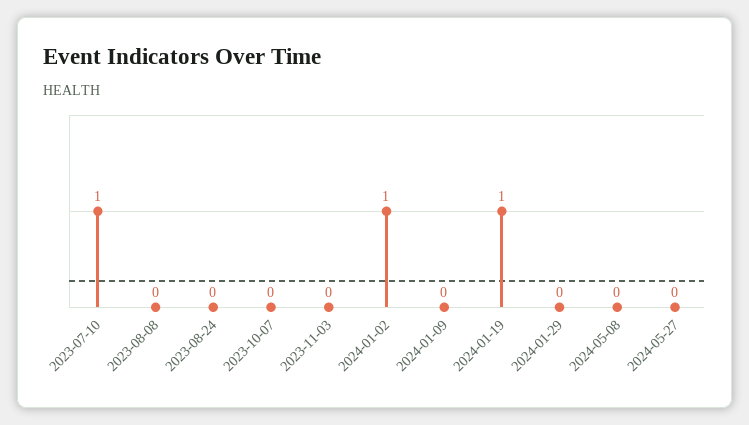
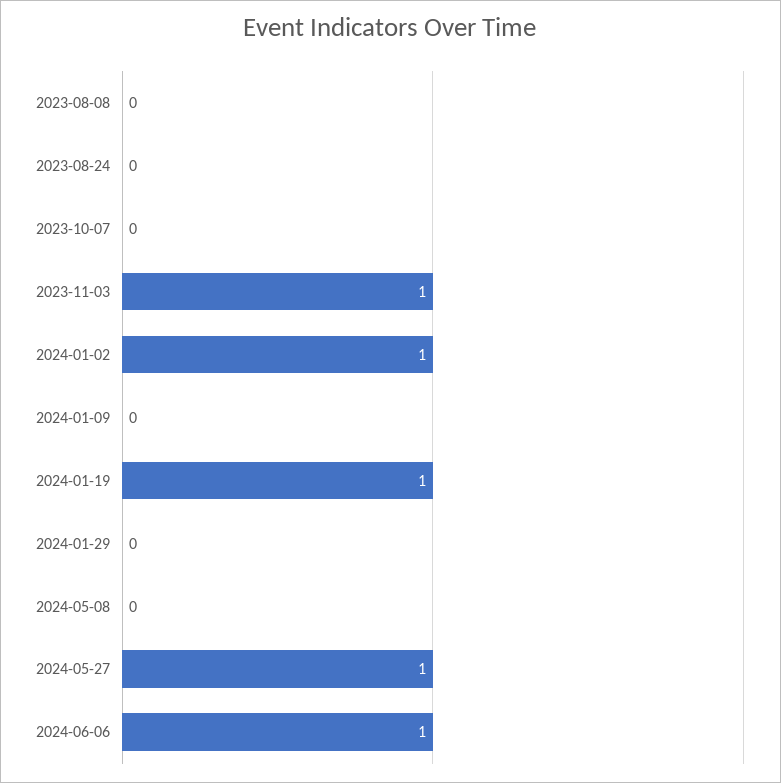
2023-07-10: 1 -> none
2023-11-03: 0 -> 1
2024-05-27: 0 -> 1
2024-06-06: none -> 1

